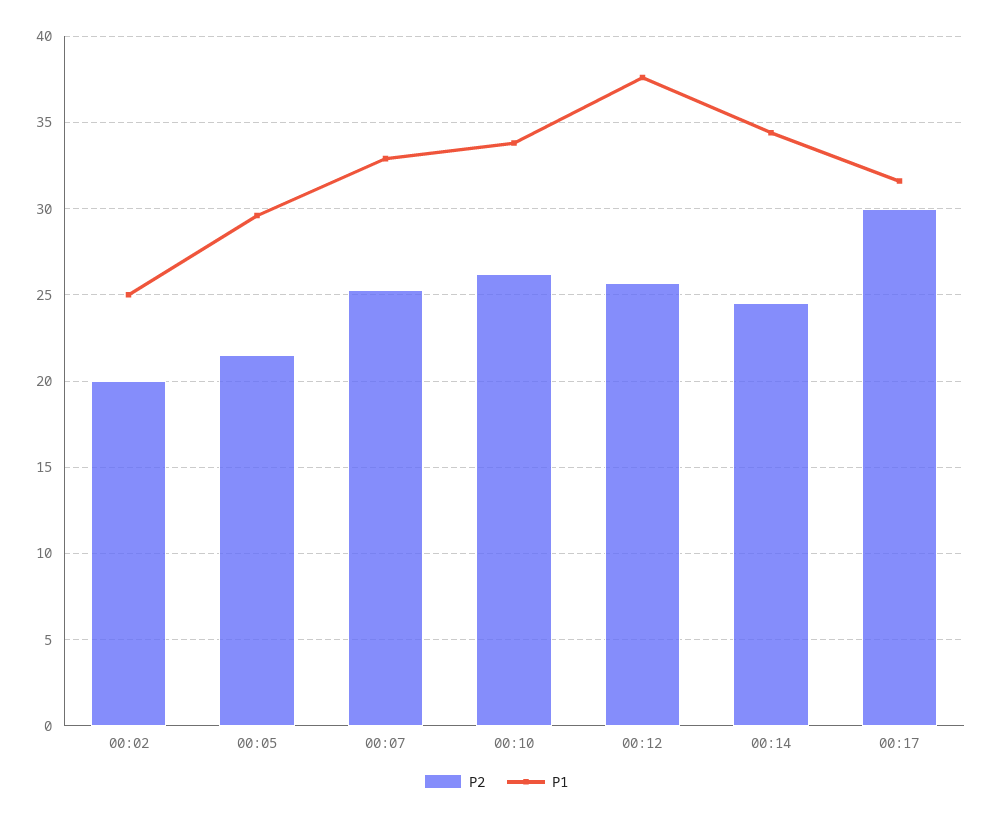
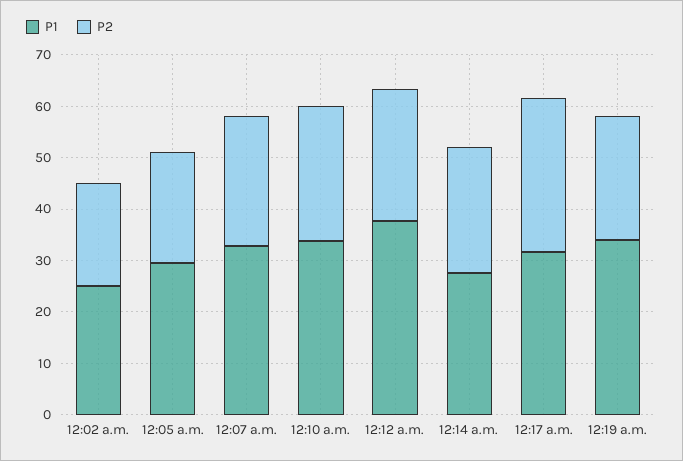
P1, 00:14: 34.5 -> 28
P1, 12:19 a.m.: none -> 34
P2, 12:19 a.m.: none -> 24

